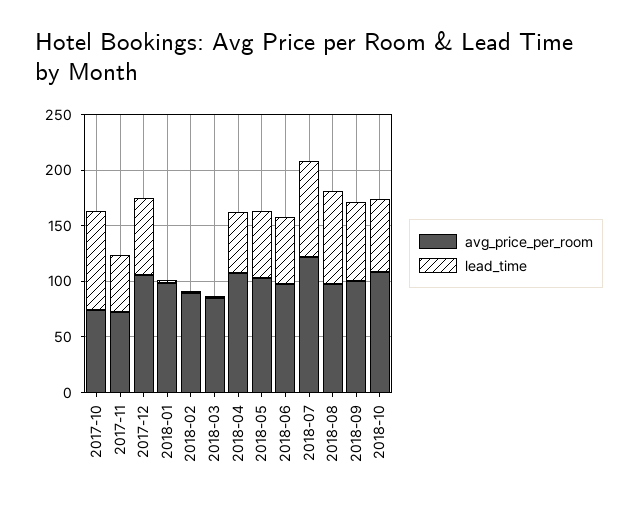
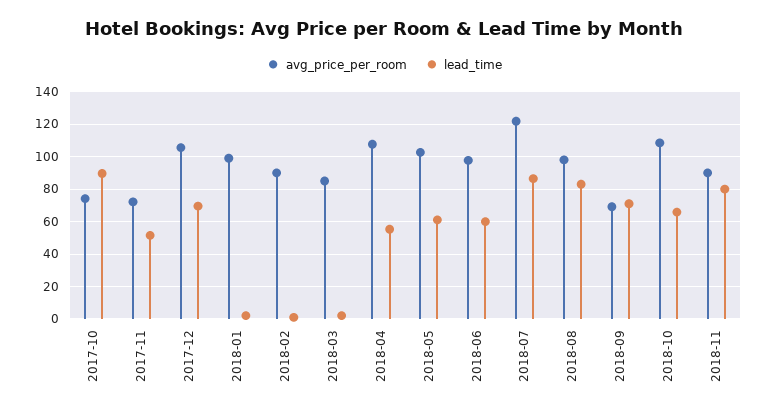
avg_price_per_room, 2018-09: 100 -> 70
avg_price_per_room, 2018-11: none -> 90
lead_time, 2018-11: none -> 80

